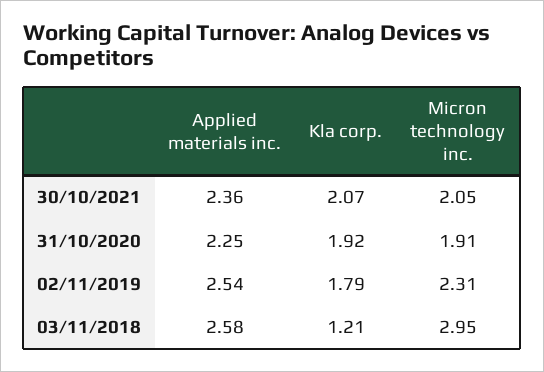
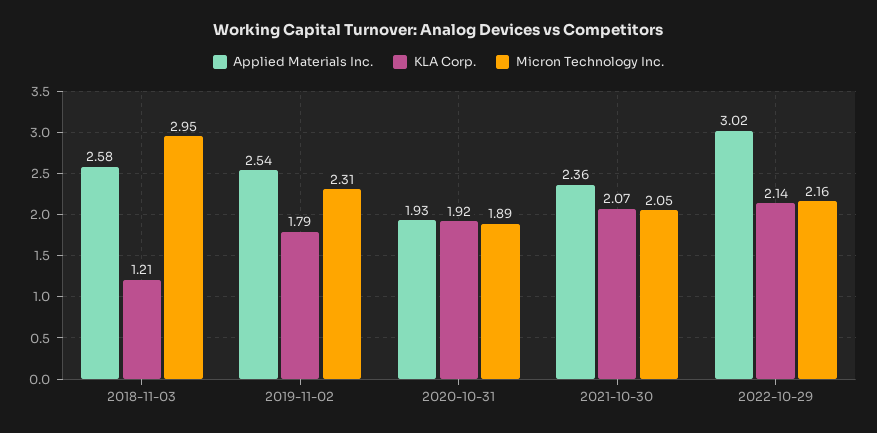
Applied materials inc., 31/10/2020: 2.25 -> 1.93
Micron technology inc., 31/10/2020: 1.91 -> 1.89
Applied materials inc., 2022-10-29: none -> 3.02
Kla corp., 2022-10-29: none -> 2.14
Micron technology inc., 2022-10-29: none -> 2.16

